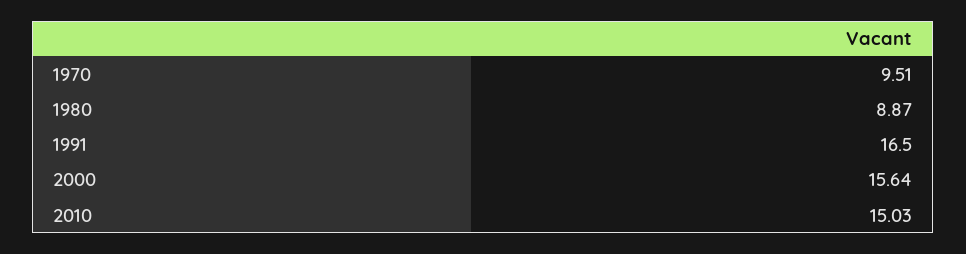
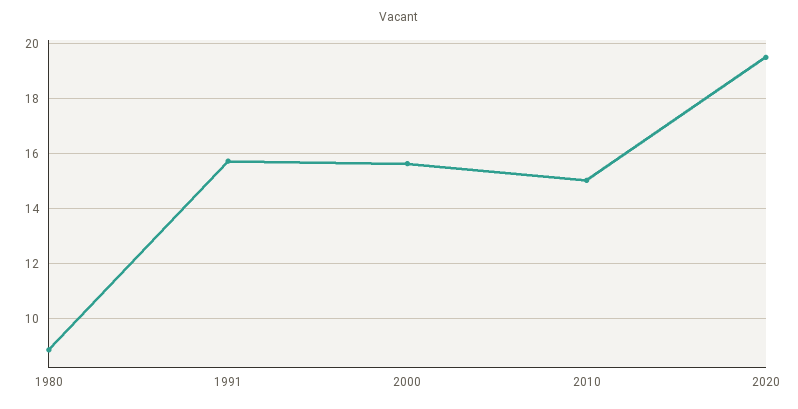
1970: 9.51 -> none
1991: 16.5 -> 15.75
2020: none -> 19.5

